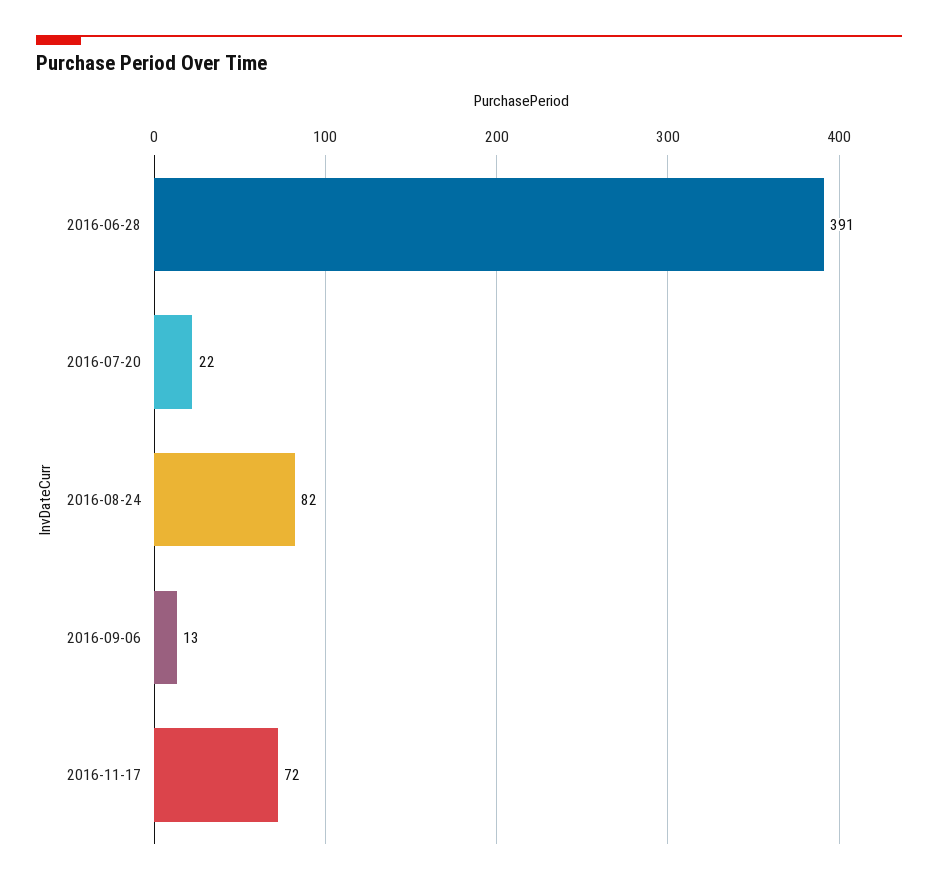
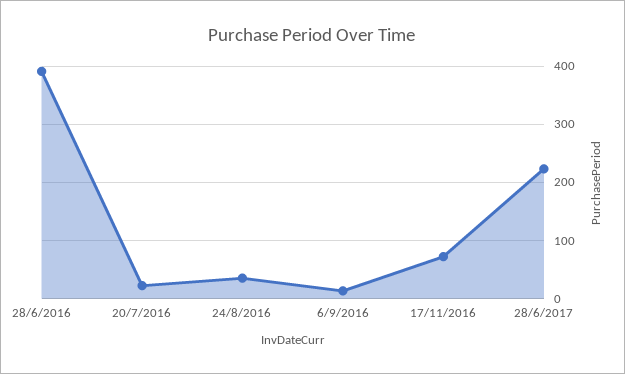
2016-08-24: 82 -> 40
28/6/2017: none -> 220

